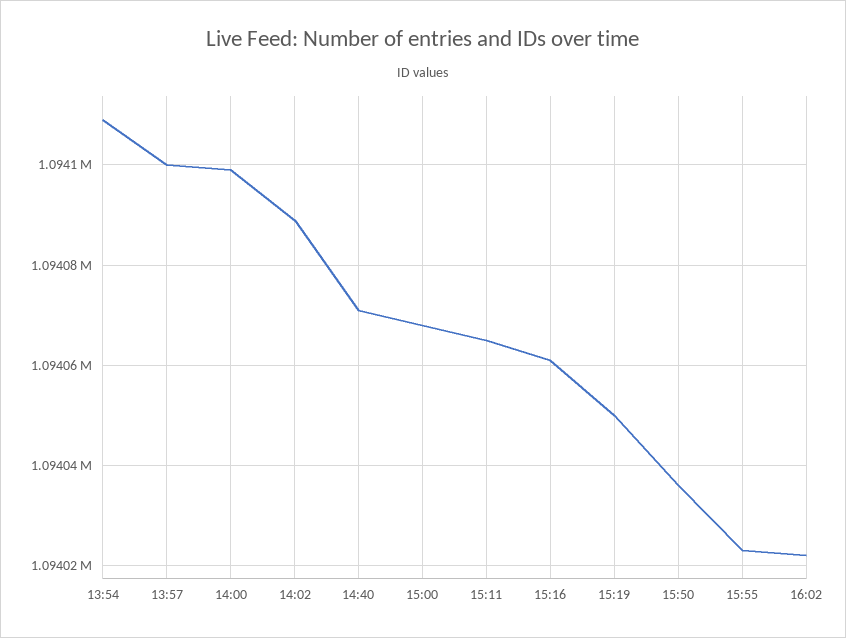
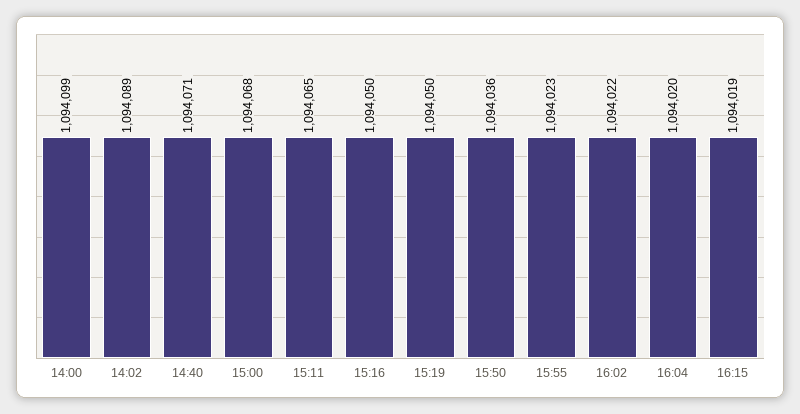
13:54: 1094110 -> none
13:57: 1094100 -> none
15:16: 1094060 -> 1094050
16:04: none -> 1094020
16:15: none -> 1094019

